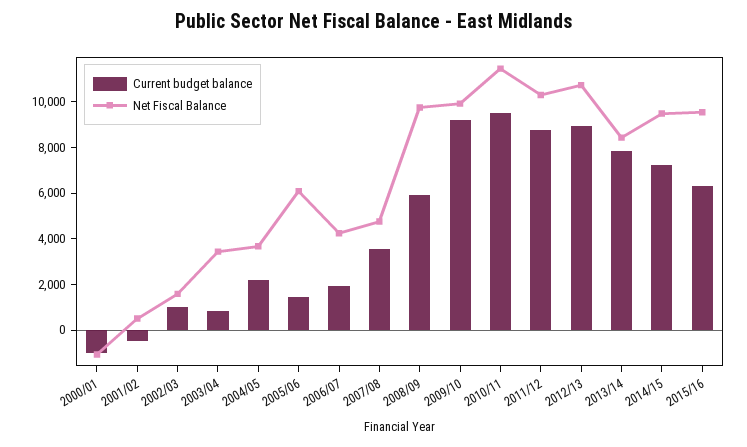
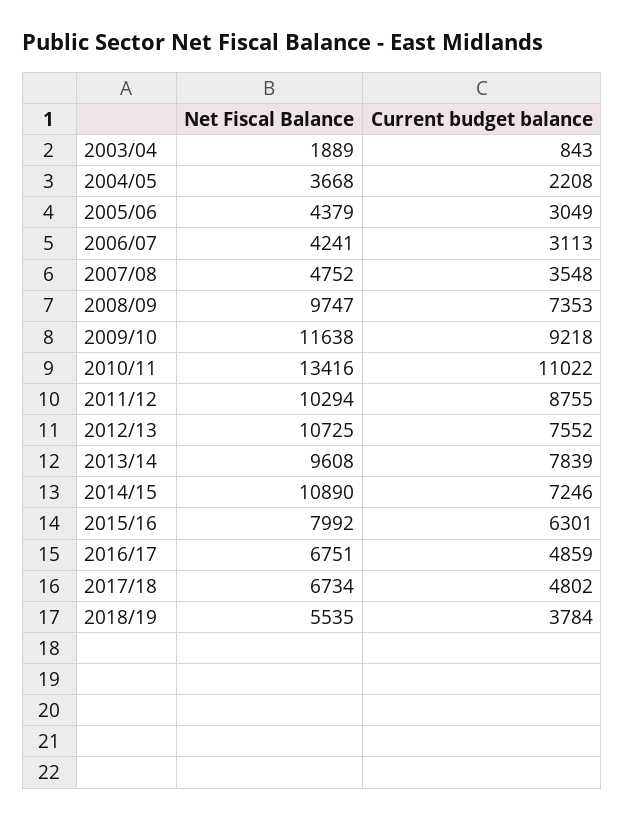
Current budget balance, 2000/01: -1000 -> none
Net Fiscal Balance, 2000/01: -1000 -> none
Current budget balance, 2001/02: -500 -> none
Net Fiscal Balance, 2001/02: 500 -> none
Current budget balance, 2002/03: 1000 -> none
Net Fiscal Balance, 2002/03: 1500 -> none
Net Fiscal Balance, 2003/04: 3500 -> 1889
Current budget balance, 2005/06: 1500 -> 3049
Net Fiscal Balance, 2005/06: 6000 -> 4379
Current budget balance, 2006/07: 2000 -> 3113
Current budget balance, 2008/09: 6000 -> 7353
Net Fiscal Balance, 2009/10: 10000 -> 11638
Current budget balance, 2010/11: 9500 -> 11022
Net Fiscal Balance, 2010/11: 11500 -> 13416
Current budget balance, 2012/13: 9000 -> 7552
Net Fiscal Balance, 2013/14: 8500 -> 9608
Net Fiscal Balance, 2014/15: 9500 -> 10890
Net Fiscal Balance, 2015/16: 9500 -> 7992
Net Fiscal Balance, 2016/17: none -> 6751
Current budget balance, 2016/17: none -> 4859
Net Fiscal Balance, 2017/18: none -> 6734
Current budget balance, 2017/18: none -> 4802
Net Fiscal Balance, 2018/19: none -> 5535
Current budget balance, 2018/19: none -> 3784

